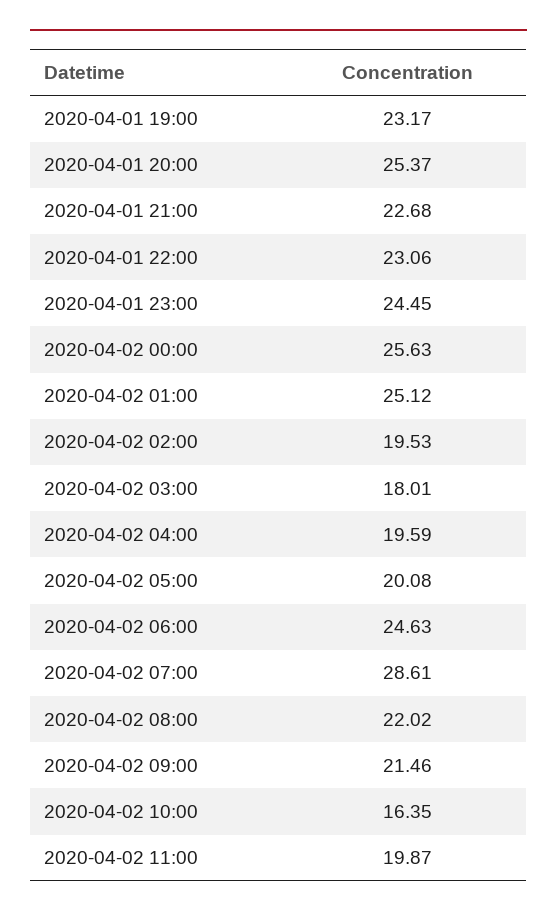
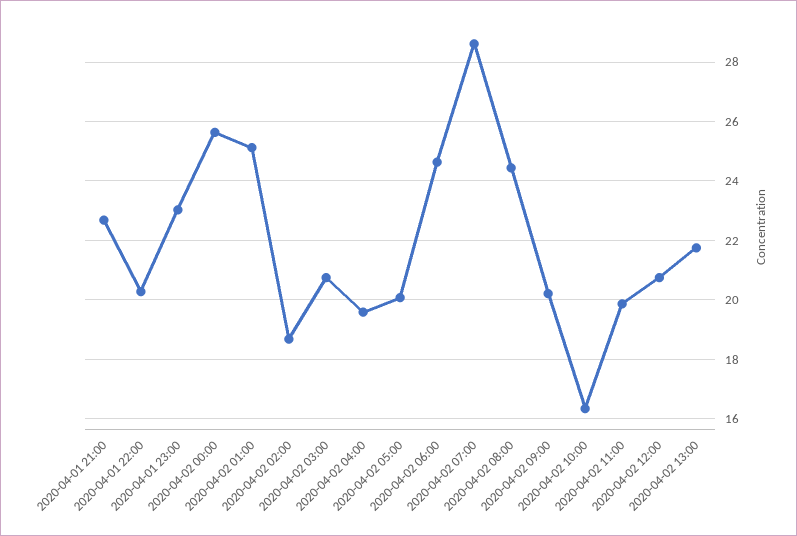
2020-04-01 19:00: 23.17 -> none
2020-04-01 20:00: 25.37 -> none
2020-04-01 22:00: 23.06 -> 20.25
2020-04-01 23:00: 24.45 -> 23
2020-04-02 02:00: 19.53 -> 18.75
2020-04-02 03:00: 18.01 -> 20.75
2020-04-02 08:00: 22.02 -> 24.5
2020-04-02 09:00: 21.46 -> 20.25
2020-04-02 12:00: none -> 20.75
2020-04-02 13:00: none -> 21.75

